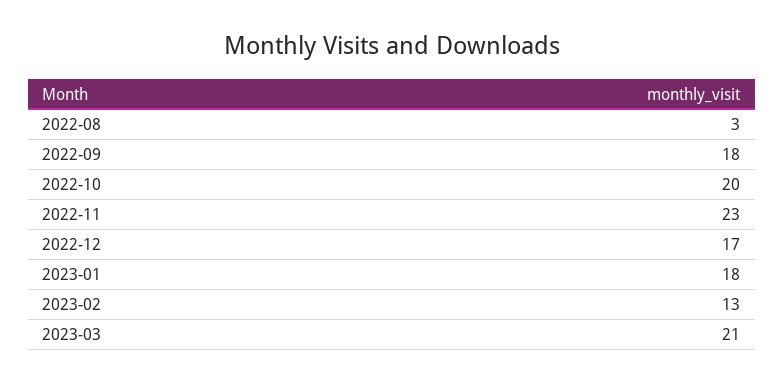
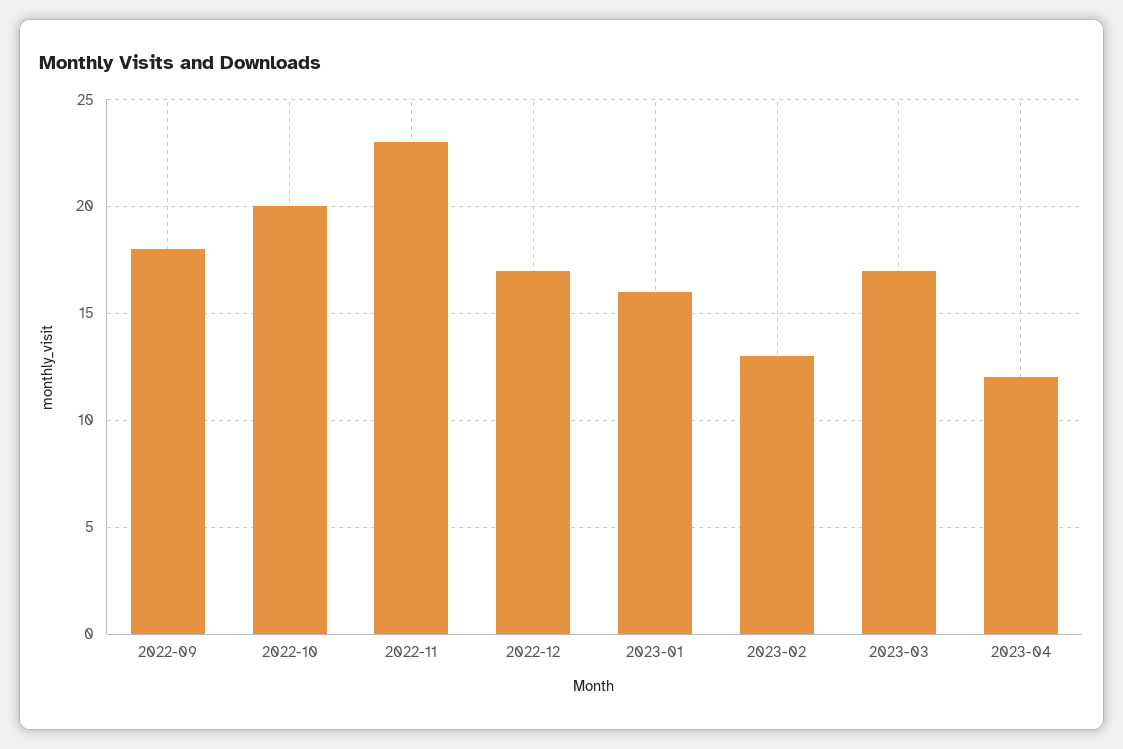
2022-08: 3 -> none
2023-01: 18 -> 16
2023-03: 21 -> 17
2023-04: none -> 12

